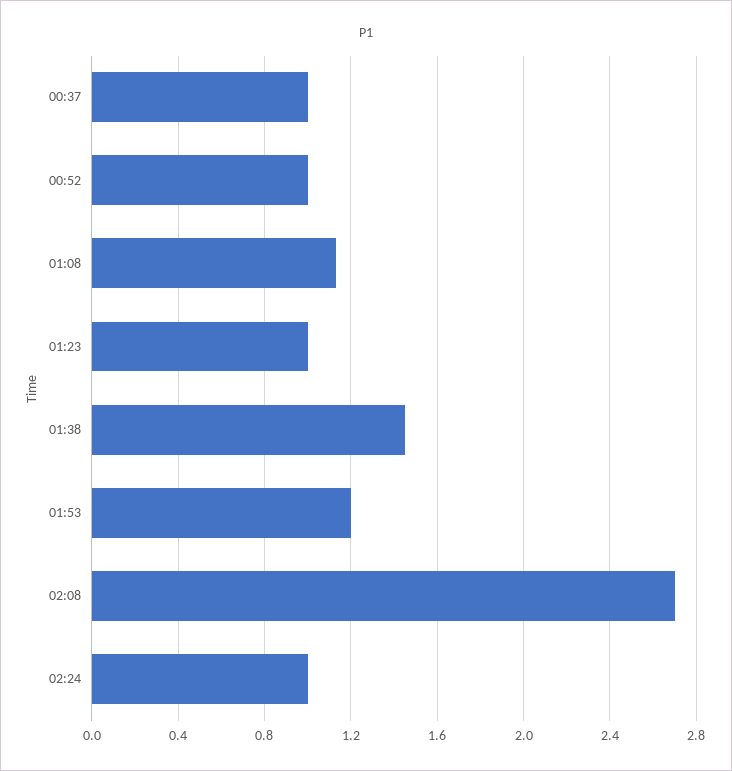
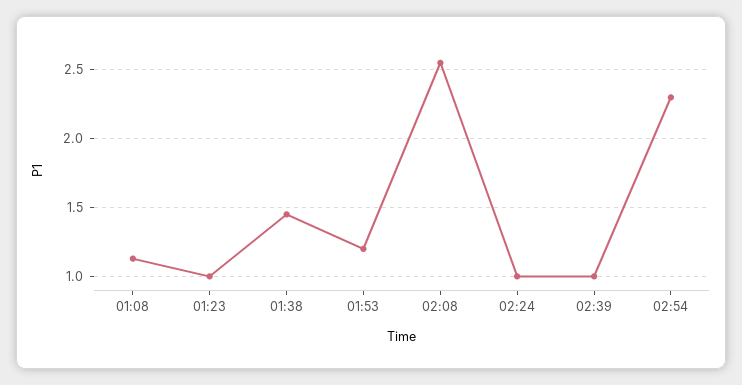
00:37: 1 -> none
00:52: 1 -> none
02:08: 2.7 -> 2.55
02:39: none -> 1
02:54: none -> 2.3

